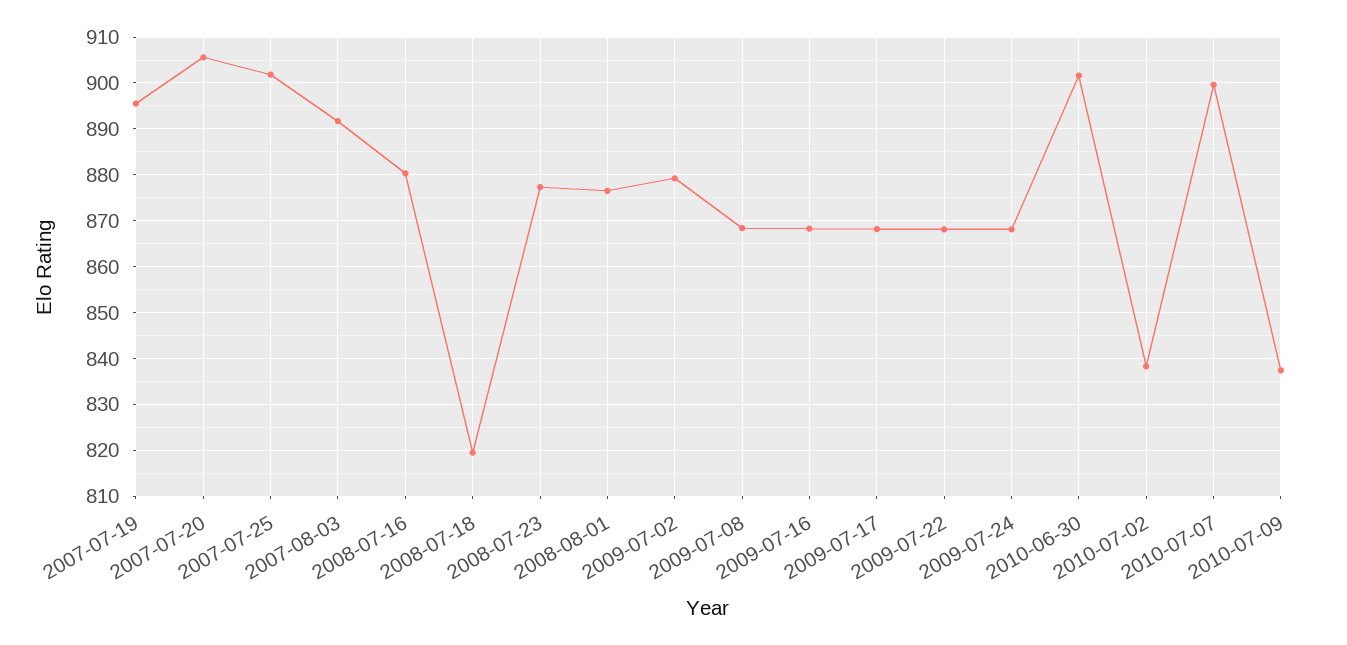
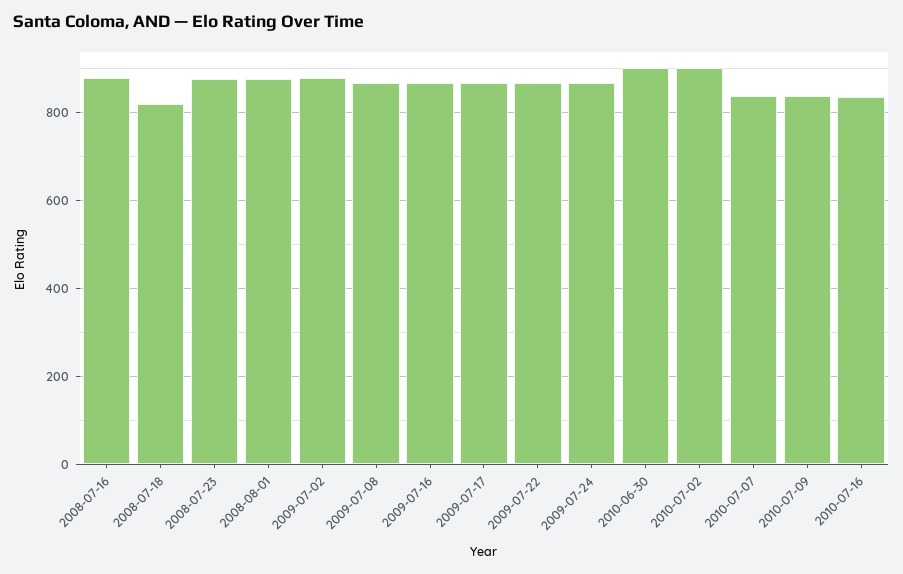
2007-07-19: 896 -> none
2007-07-20: 906 -> none
2007-07-25: 902 -> none
2007-08-03: 892 -> none
2010-07-02: 838 -> 900
2010-07-07: 900 -> 840
2010-07-16: none -> 840

